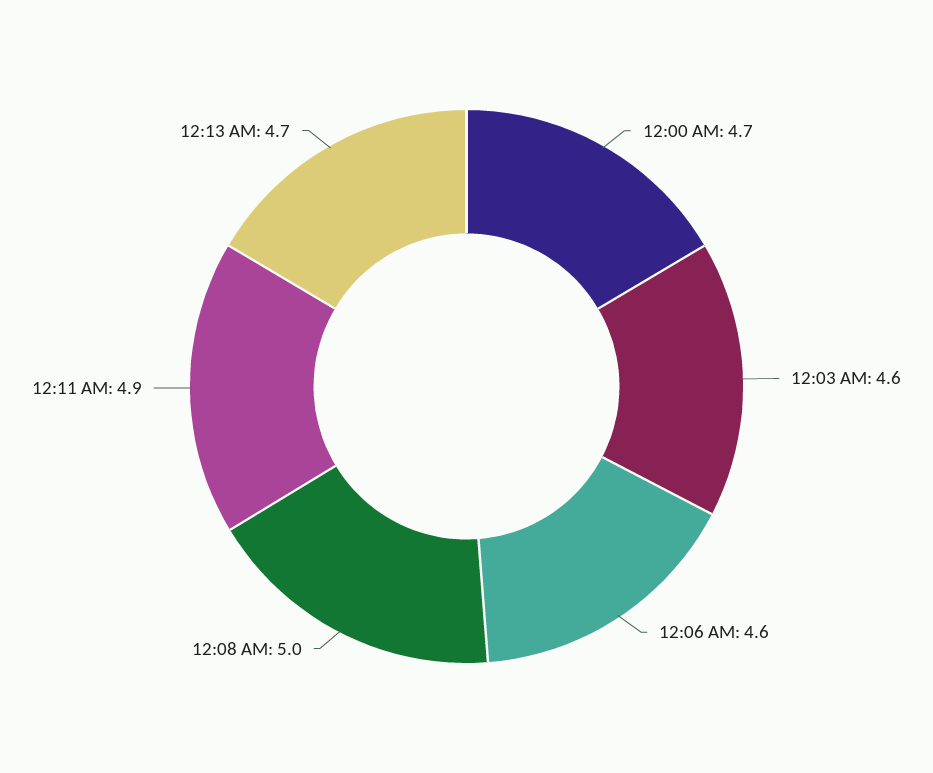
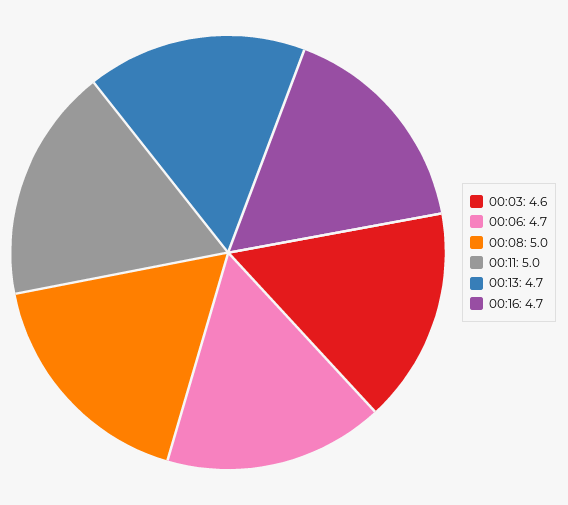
12:00 AM: 4.7 -> none
12:06 AM: 4.6 -> 4.7
12:11 AM: 4.9 -> 5
00:16: none -> 4.7

